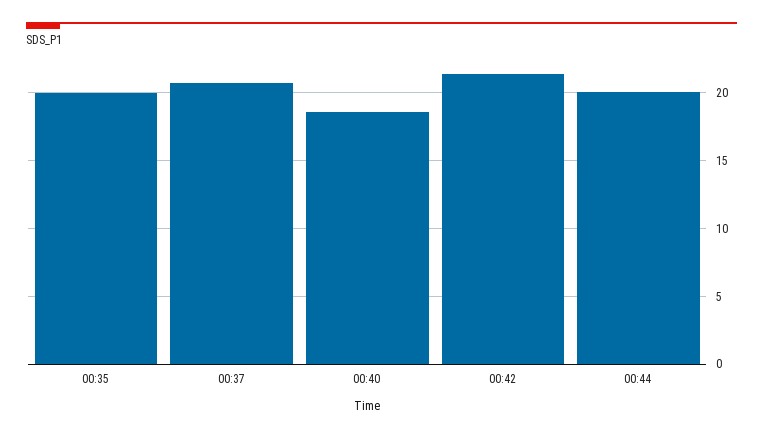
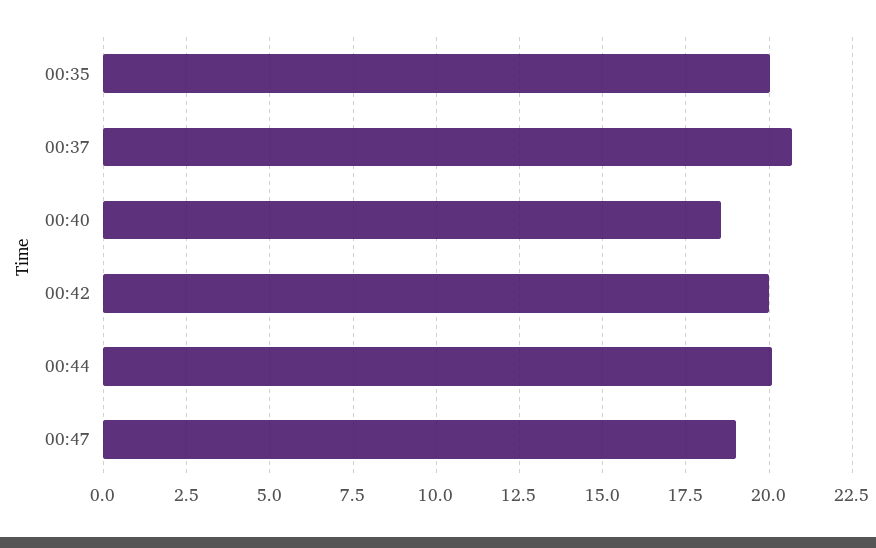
00:42: 21.5 -> 20
00:47: none -> 19

